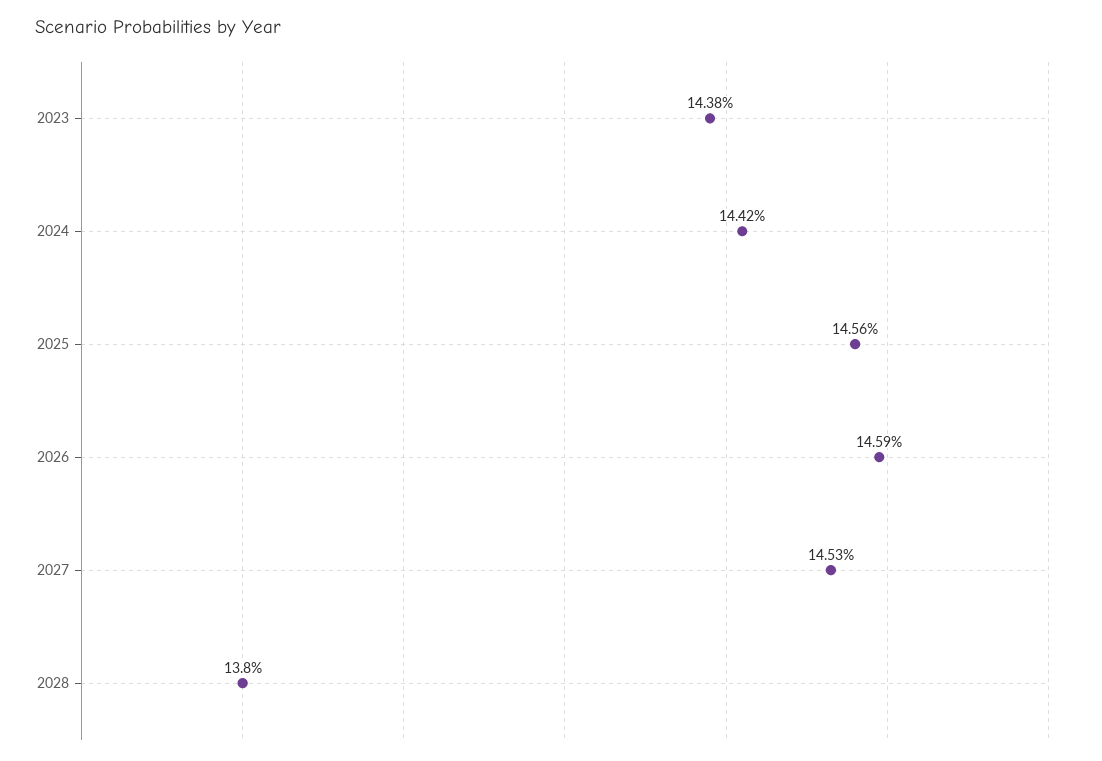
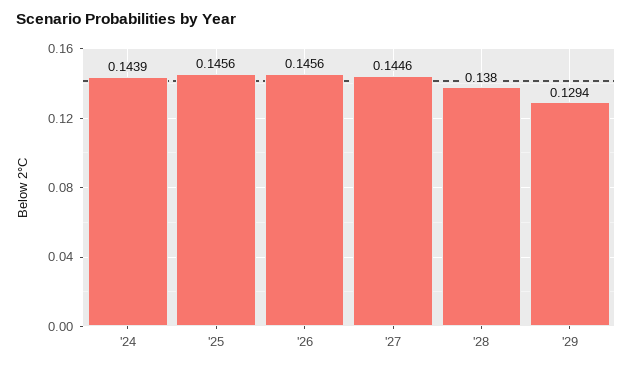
2023: 0.1438 -> none
2024: 0.1442 -> 0.1439
2026: 0.1459 -> 0.1456
2027: 0.1453 -> 0.1446
'29: none -> 0.1294

